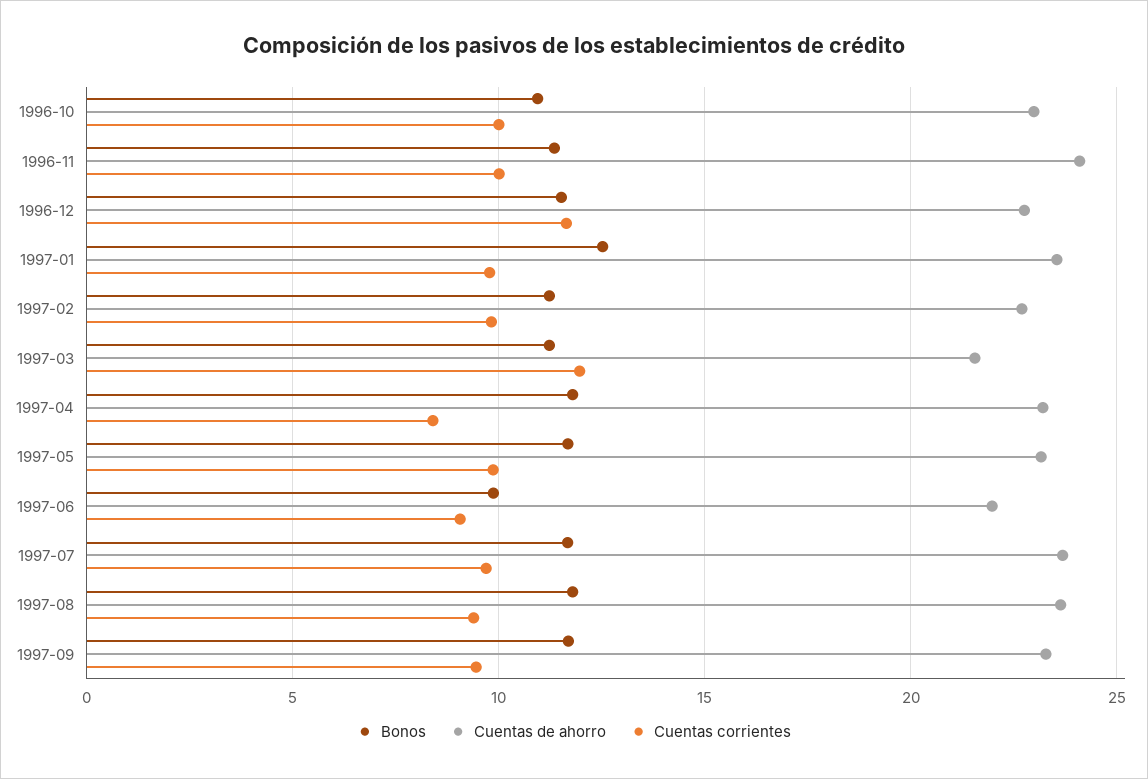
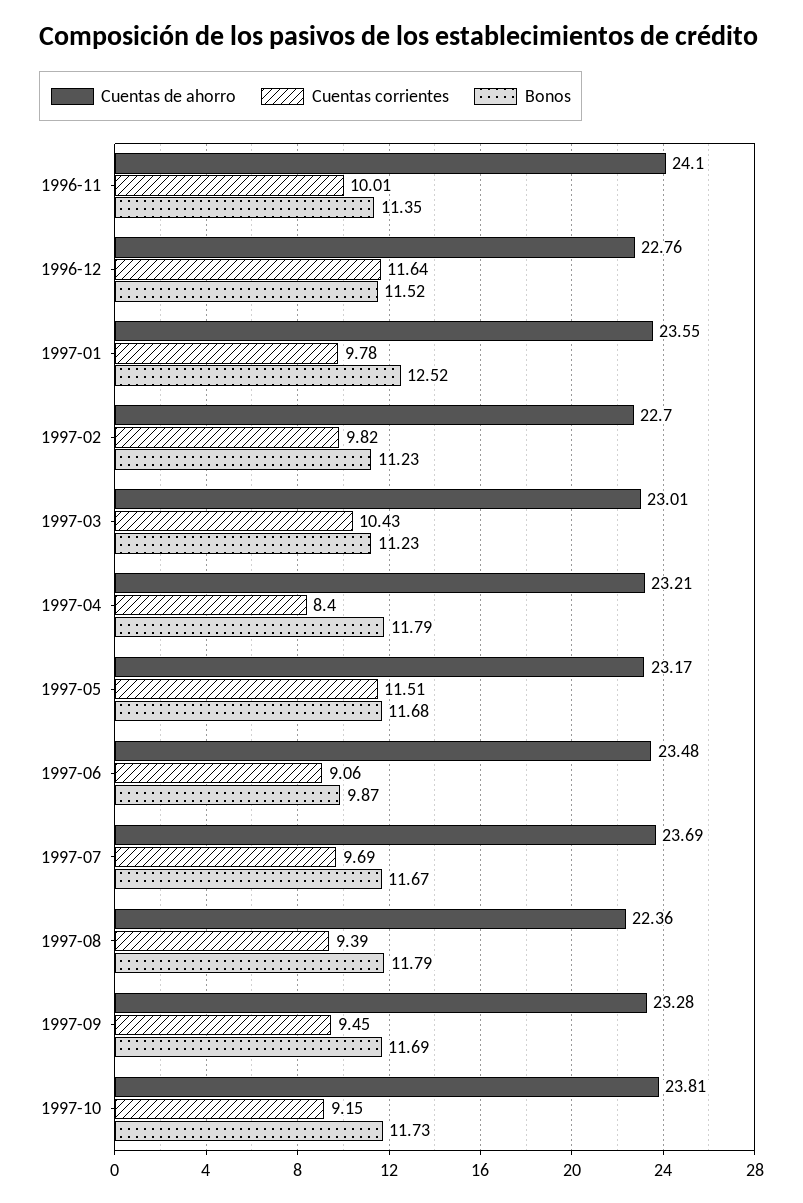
Bonos, 1996-10: 11 -> none
Cuentas de ahorro, 1996-10: 23 -> none
Cuentas corrientes, 1996-10: 10 -> none
Cuentas de ahorro, 1997-03: 21.5 -> 23.01
Cuentas corrientes, 1997-03: 12 -> 10.43
Cuentas corrientes, 1997-05: 10 -> 11.51
Cuentas de ahorro, 1997-06: 22 -> 23.48
Cuentas de ahorro, 1997-08: 23.5 -> 22.36
Cuentas de ahorro, 1997-10: none -> 23.81
Cuentas corrientes, 1997-10: none -> 9.15
Bonos, 1997-10: none -> 11.73

